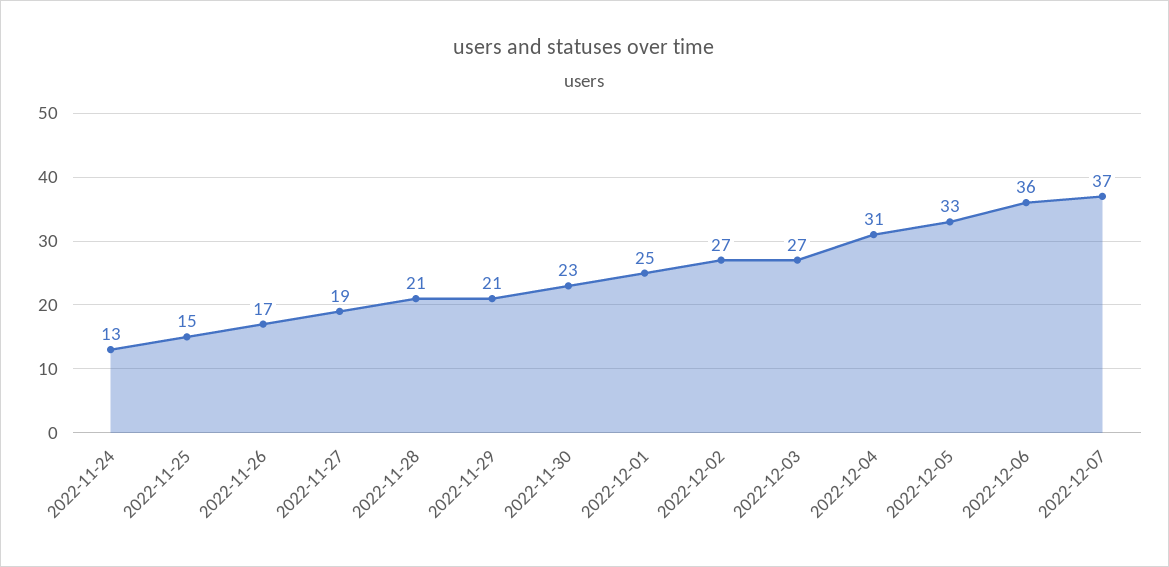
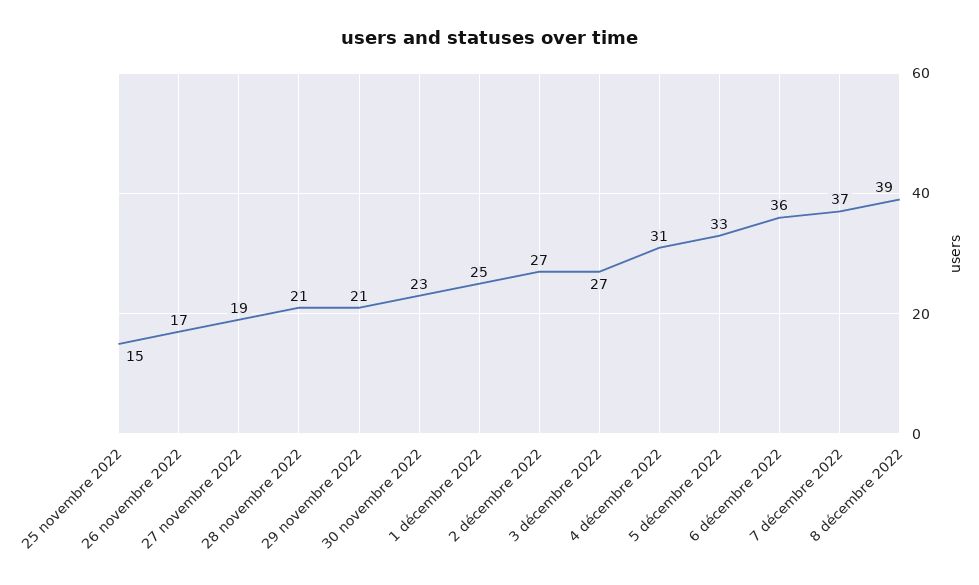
2022-11-24: 13 -> none
8 décembre 2022: none -> 39

